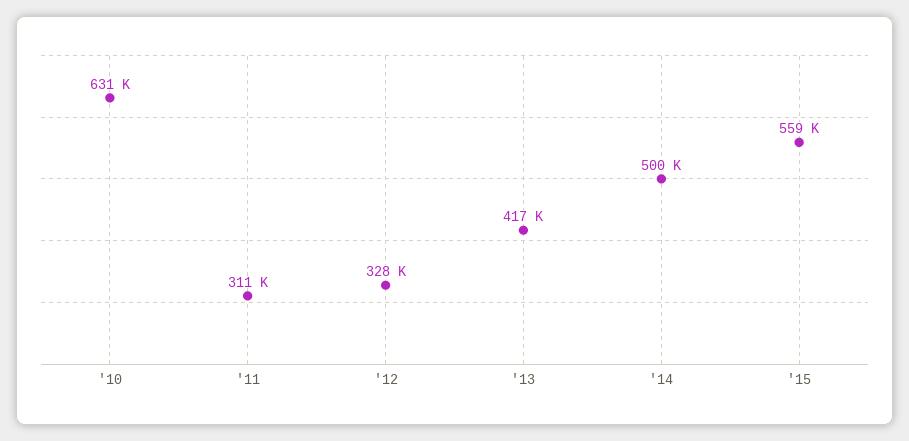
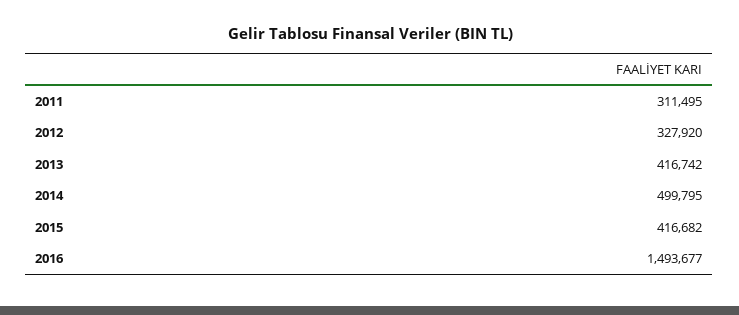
'10: 631000 -> none
'15: 559000 -> 416682
2016: none -> 1493677

